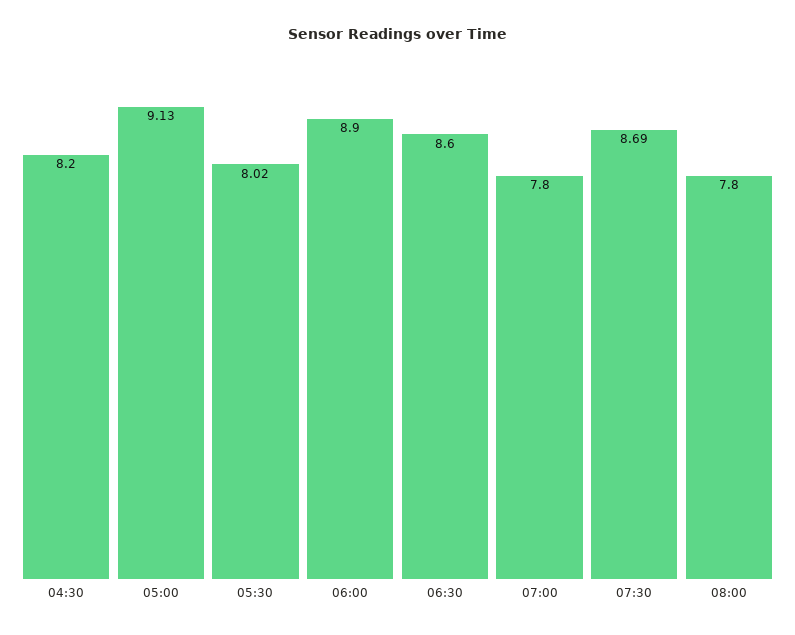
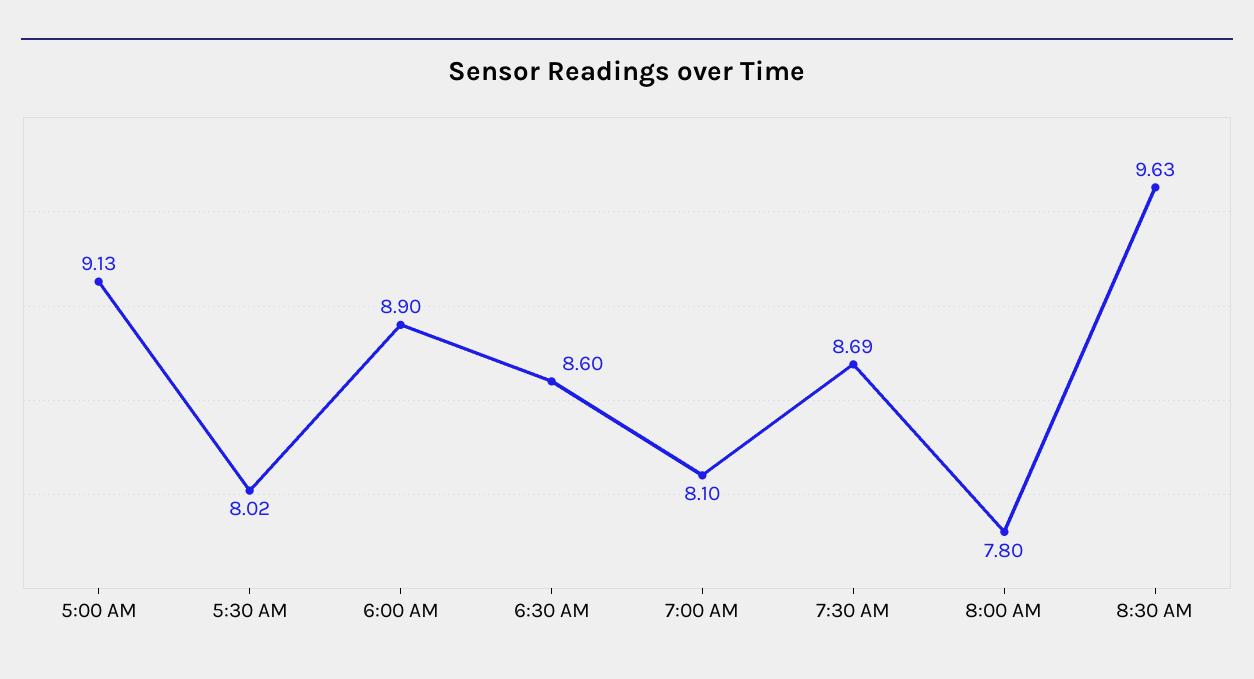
04:30: 8.2 -> none
07:00: 7.8 -> 8.1
8:30 AM: none -> 9.63

